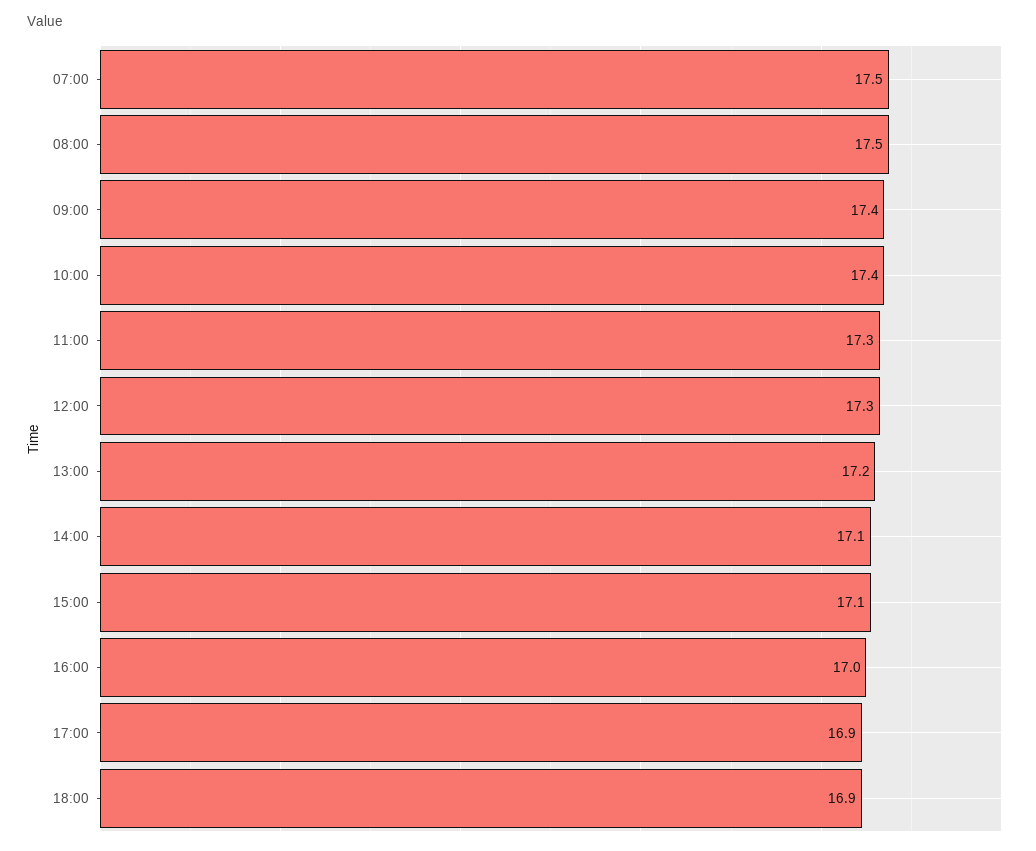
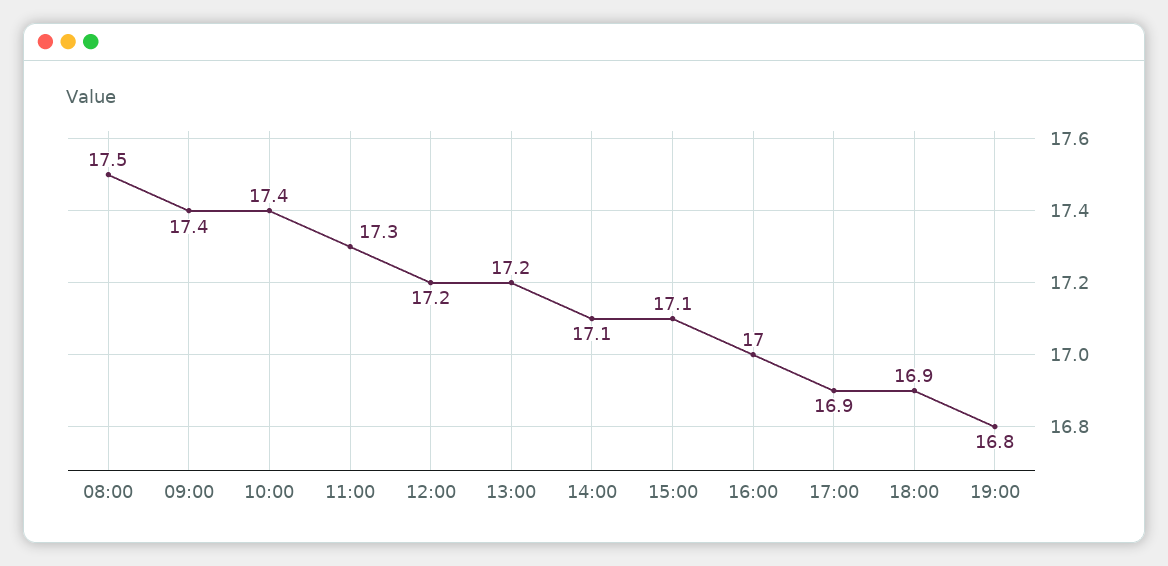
07:00: 17.5 -> none
12:00: 17.3 -> 17.2
19:00: none -> 16.8

